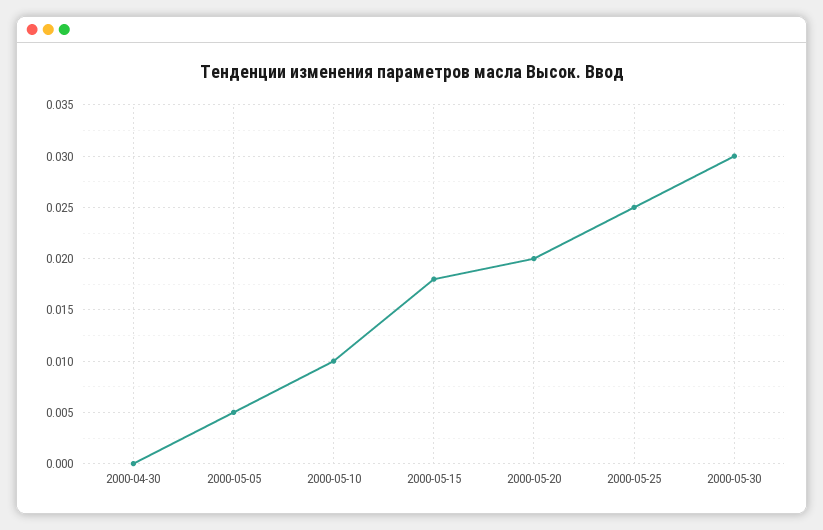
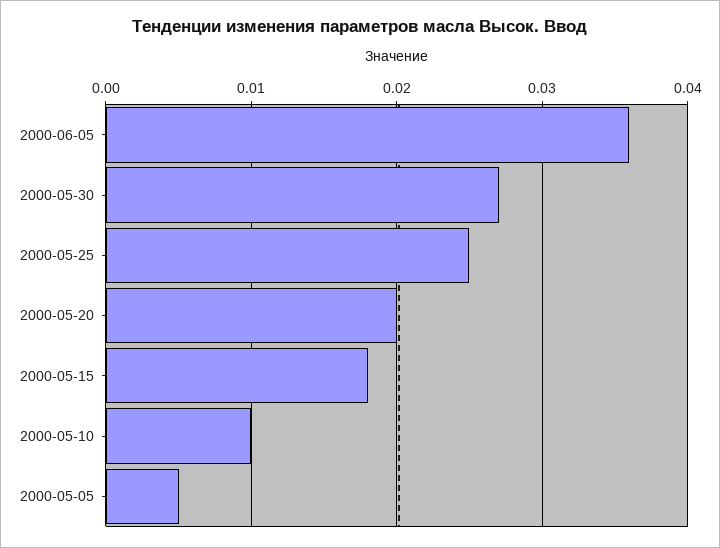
2000-04-30: 0 -> none
2000-05-30: 0.03 -> 0.027
2000-06-05: none -> 0.036

